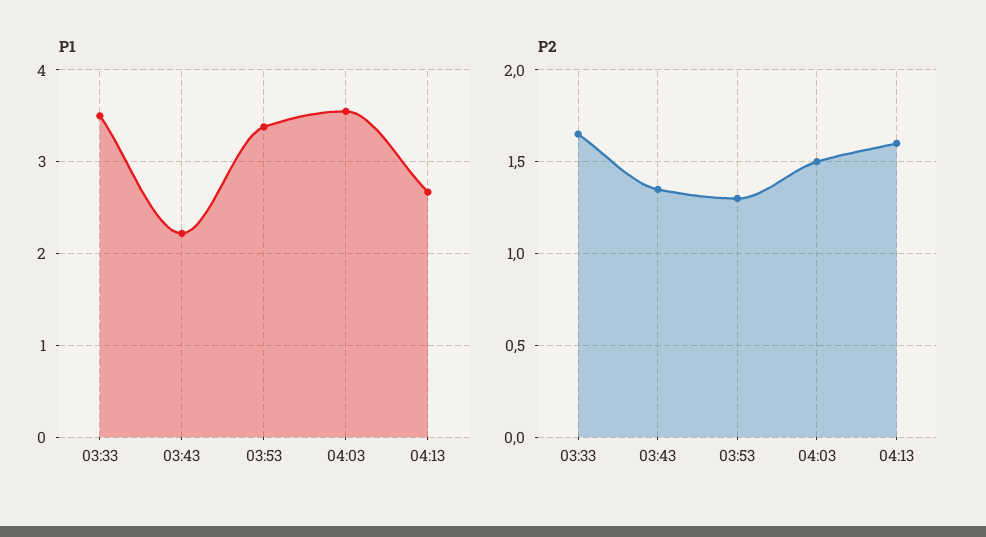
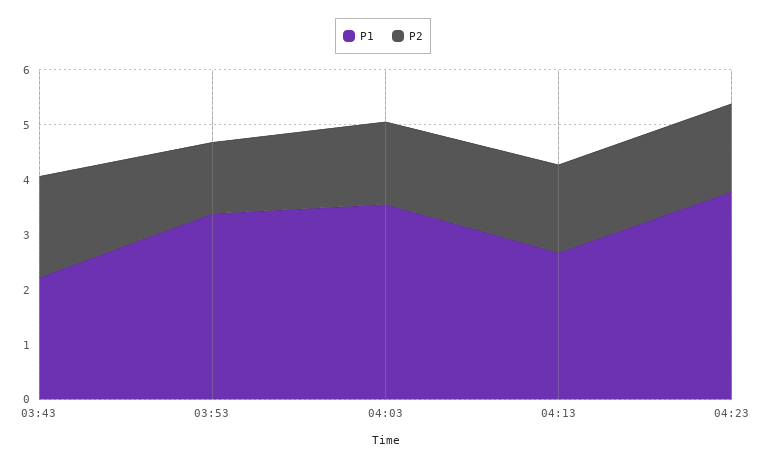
P1, 03:33: 3.5 -> none
P2, 03:33: 1.65 -> none
P2, 03:43: 1.35 -> 1.8
P1, 04:23: none -> 3.8
P2, 04:23: none -> 1.6

